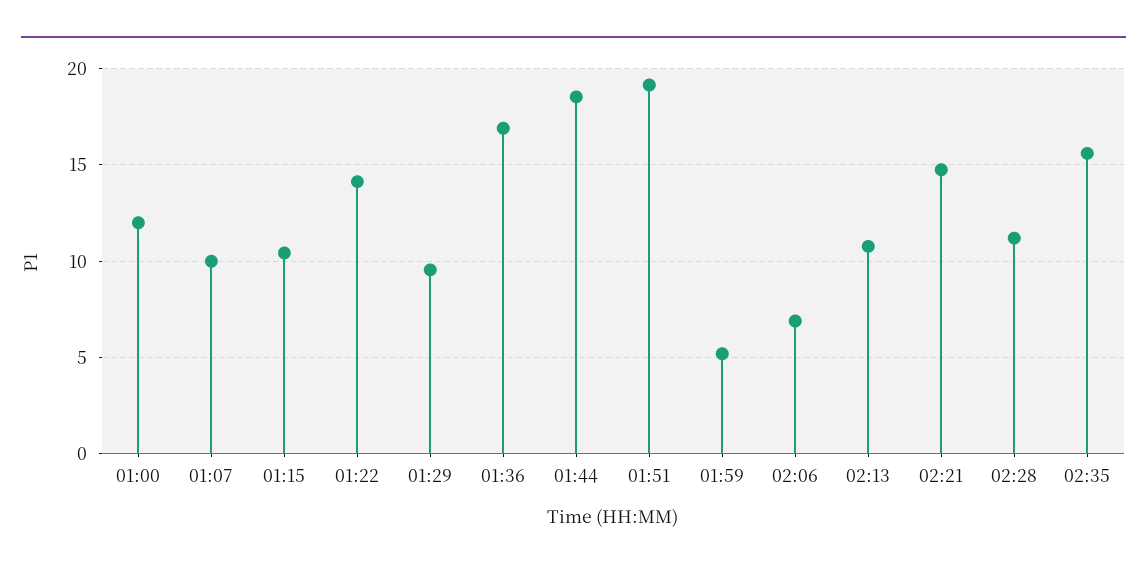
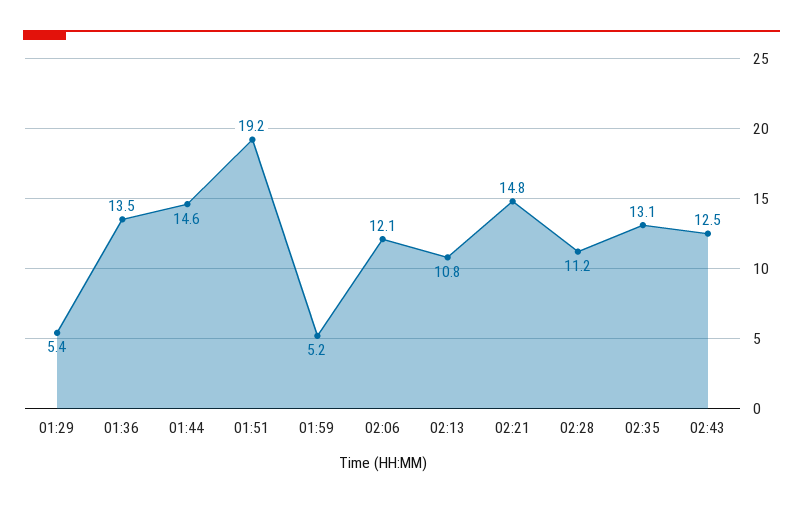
01:00: 12 -> none
01:07: 10 -> none
01:15: 10.5 -> none
01:22: 14 -> none
01:29: 9.5 -> 5.4
01:36: 17 -> 13.5
01:44: 18.5 -> 14.6
02:06: 7 -> 12.1
02:35: 15.5 -> 13.1
02:43: none -> 12.5

